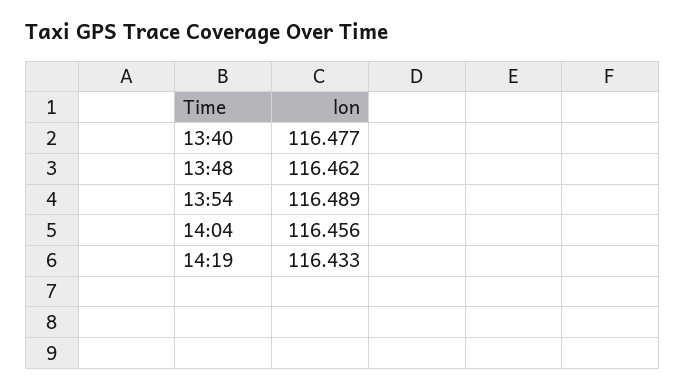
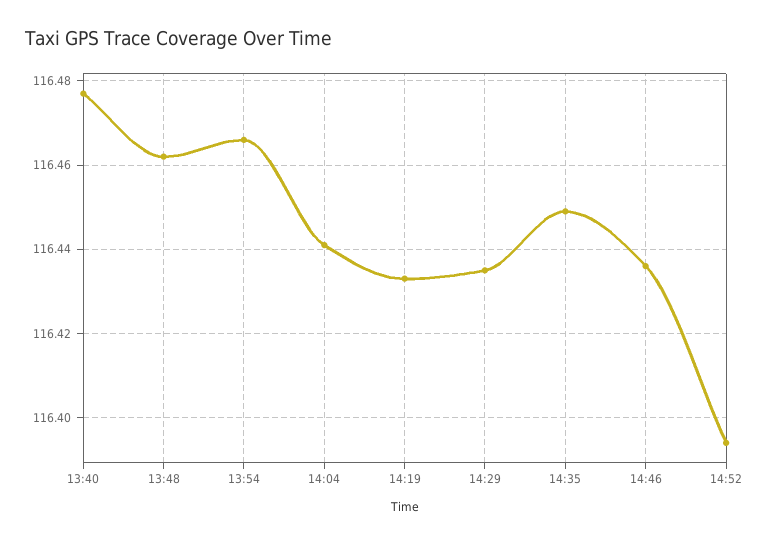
13:54: 116.489 -> 116.465
14:04: 116.456 -> 116.44
14:29: none -> 116.435
14:35: none -> 116.45
14:46: none -> 116.435
14:52: none -> 116.395

